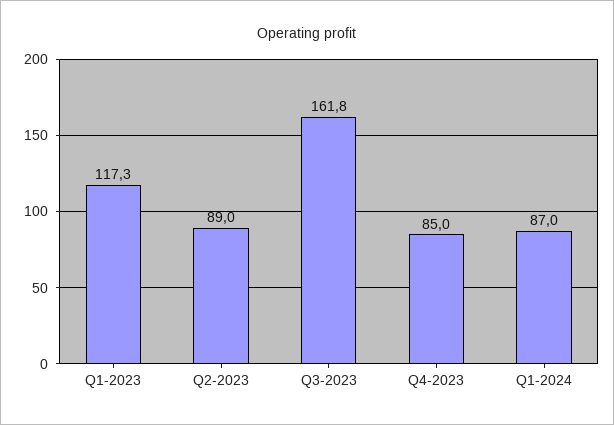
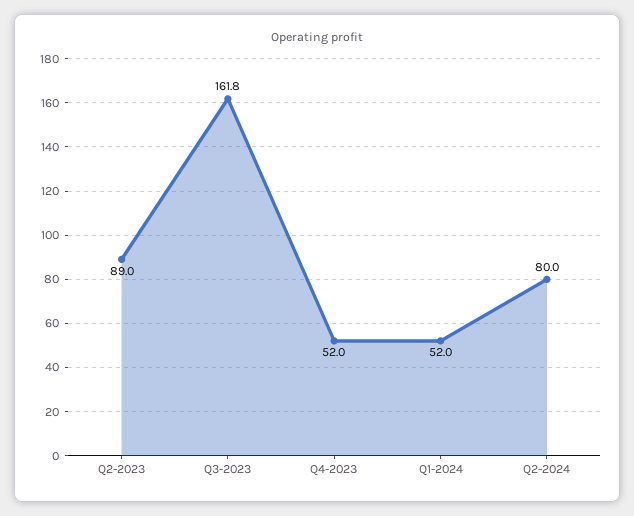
Q1-2023: 117.3 -> none
Q4-2023: 85 -> 52
Q1-2024: 87 -> 52
Q2-2024: none -> 80

